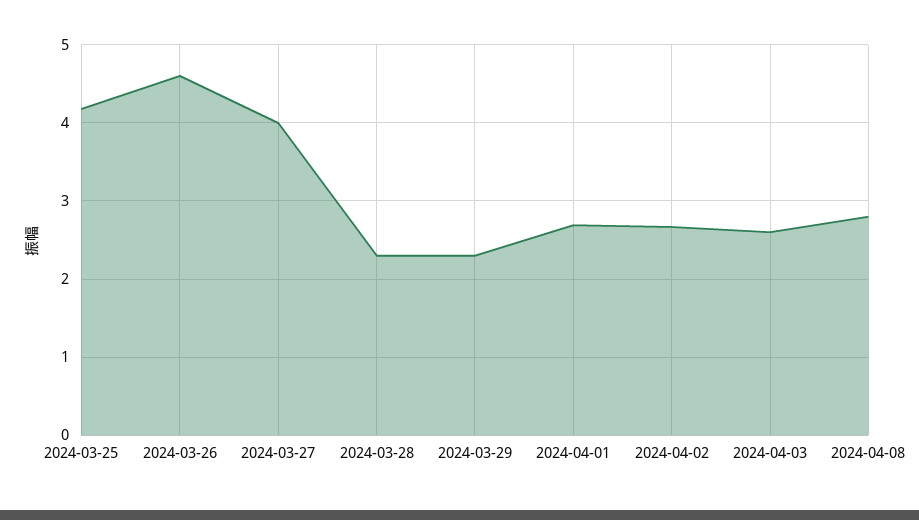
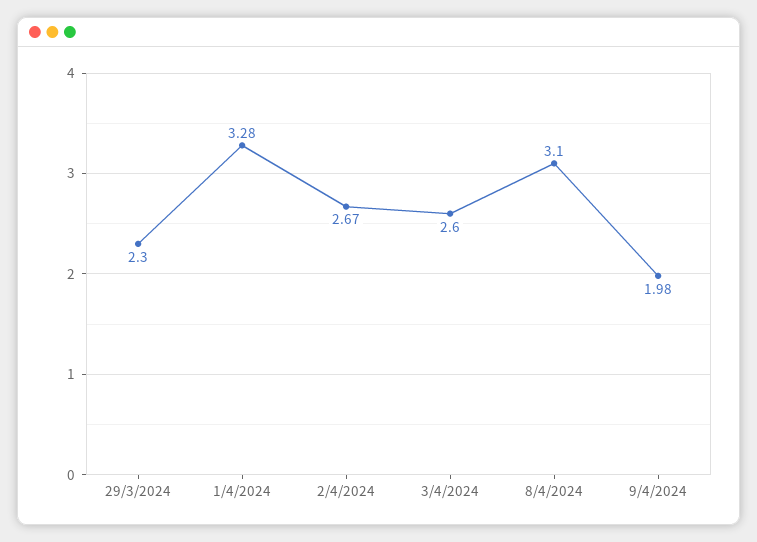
2024-03-25: 4.2 -> none
2024-03-26: 4.6 -> none
2024-03-27: 4 -> none
2024-03-28: 2.3 -> none
2024-04-01: 2.7 -> 3.28
2024-04-08: 2.8 -> 3.1
9/4/2024: none -> 1.98

